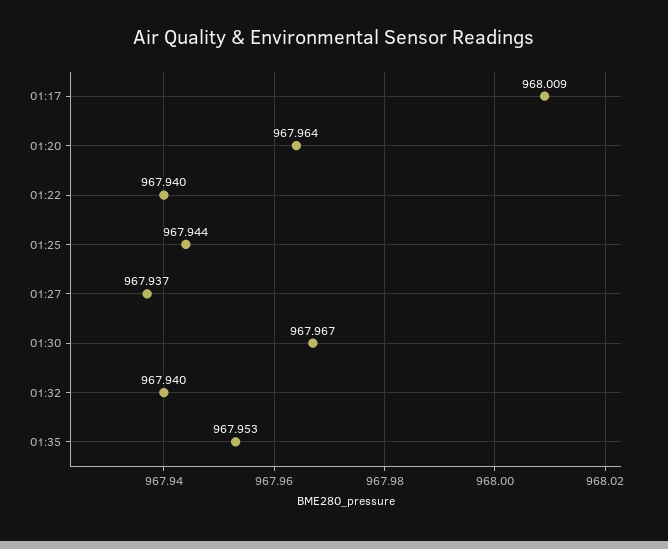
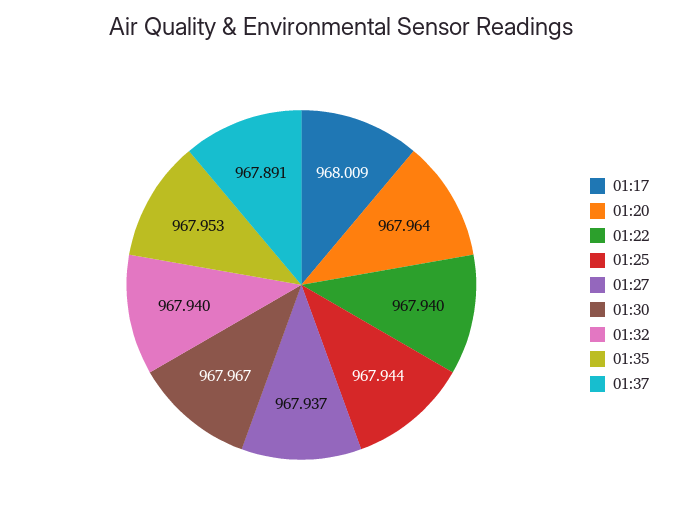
01:37: none -> 967.891

